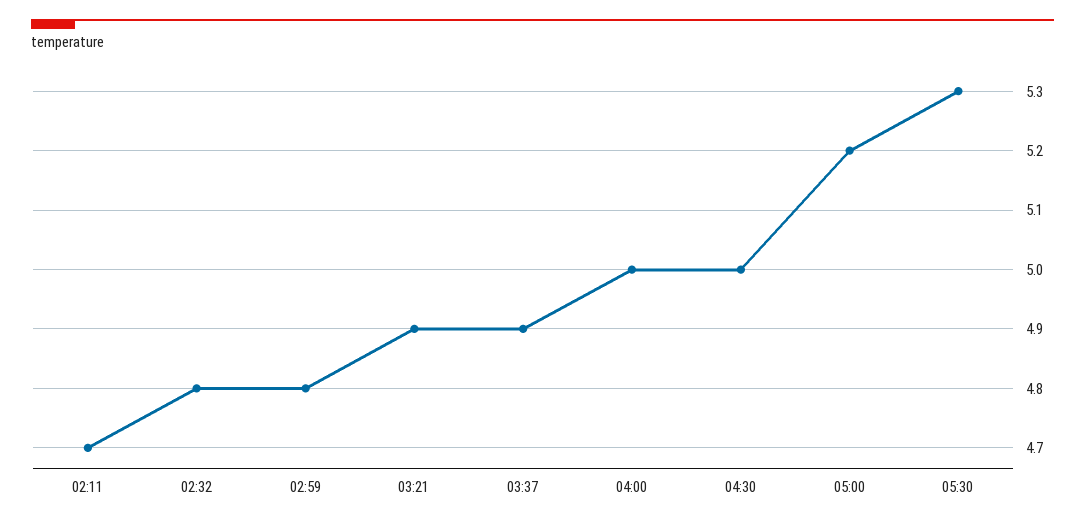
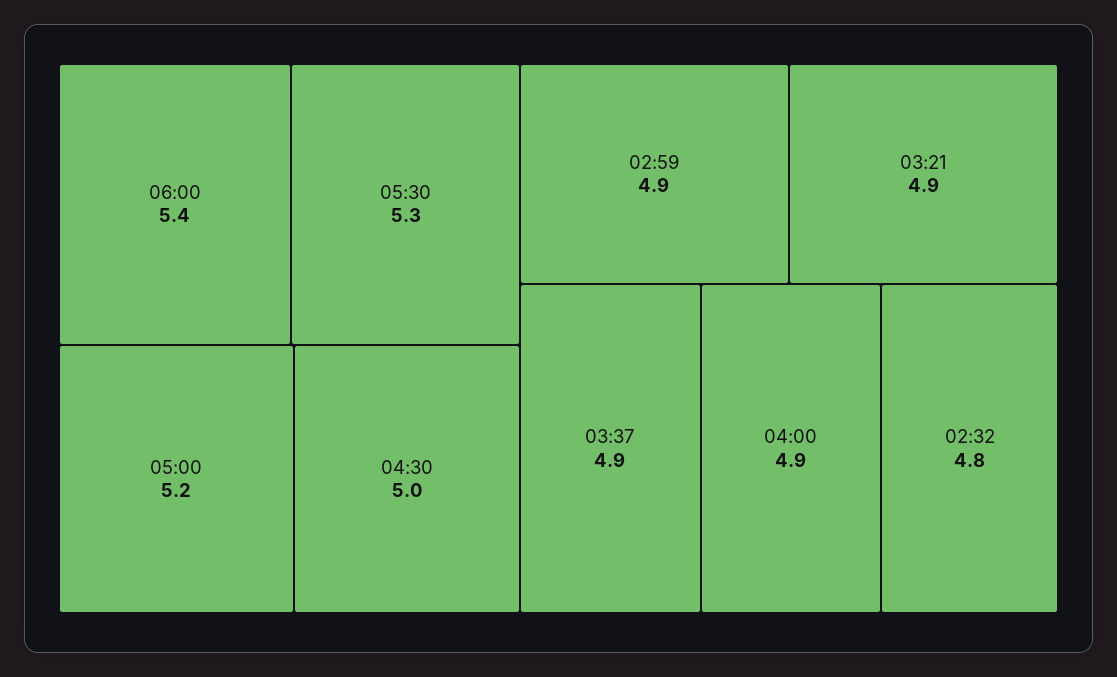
02:11: 4.7 -> none
02:59: 4.8 -> 4.9
04:00: 5 -> 4.9
06:00: none -> 5.4

